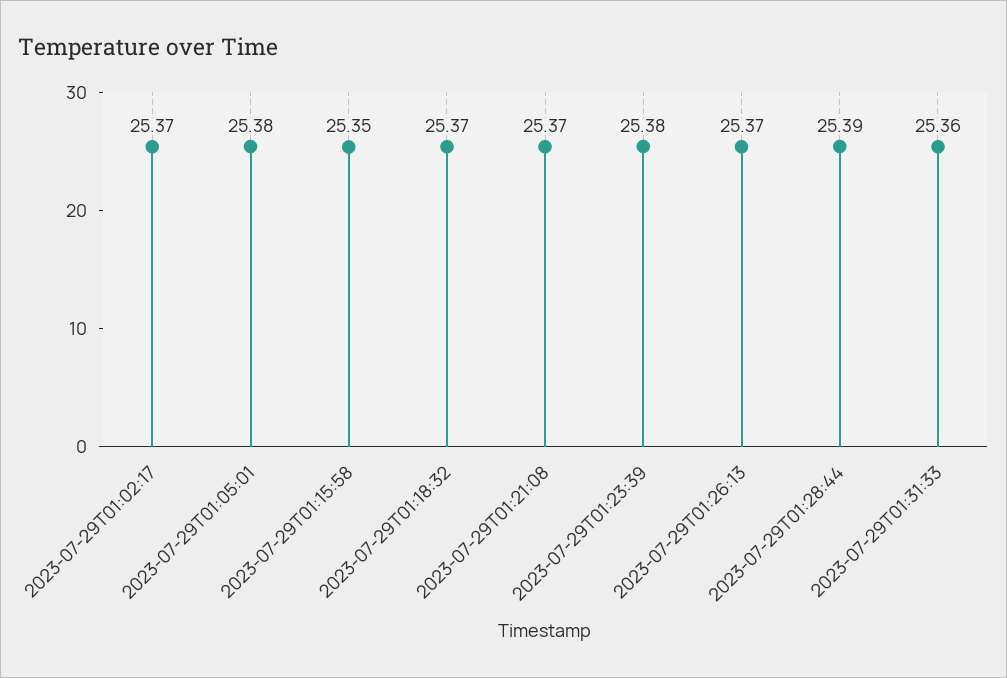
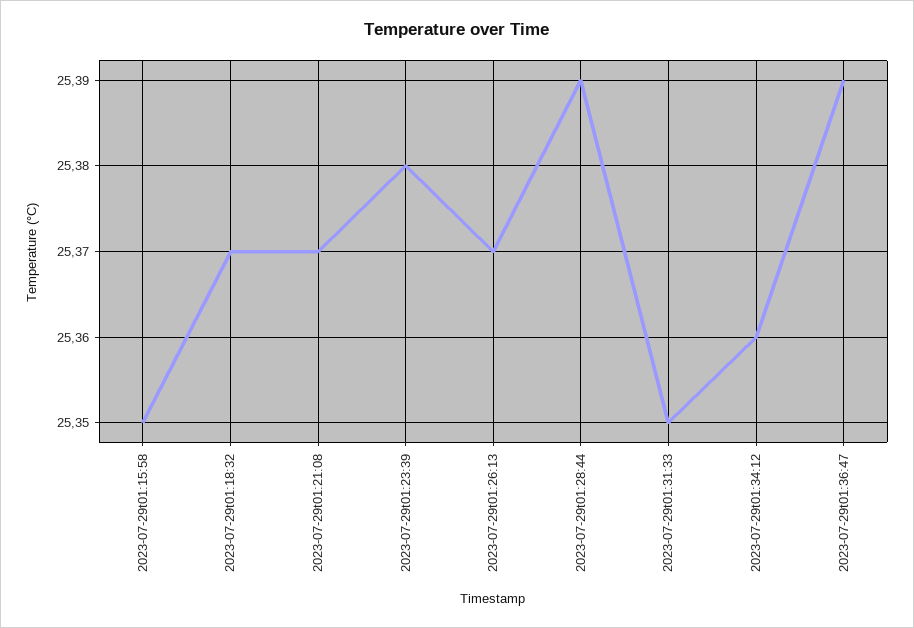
2023-07-29T01:02:17: 25.37 -> none
2023-07-29T01:05:01: 25.38 -> none
2023-07-29T01:31:33: 25.36 -> 25.35
2023-07-29t01:34:12: none -> 25.36
2023-07-29t01:36:47: none -> 25.39

